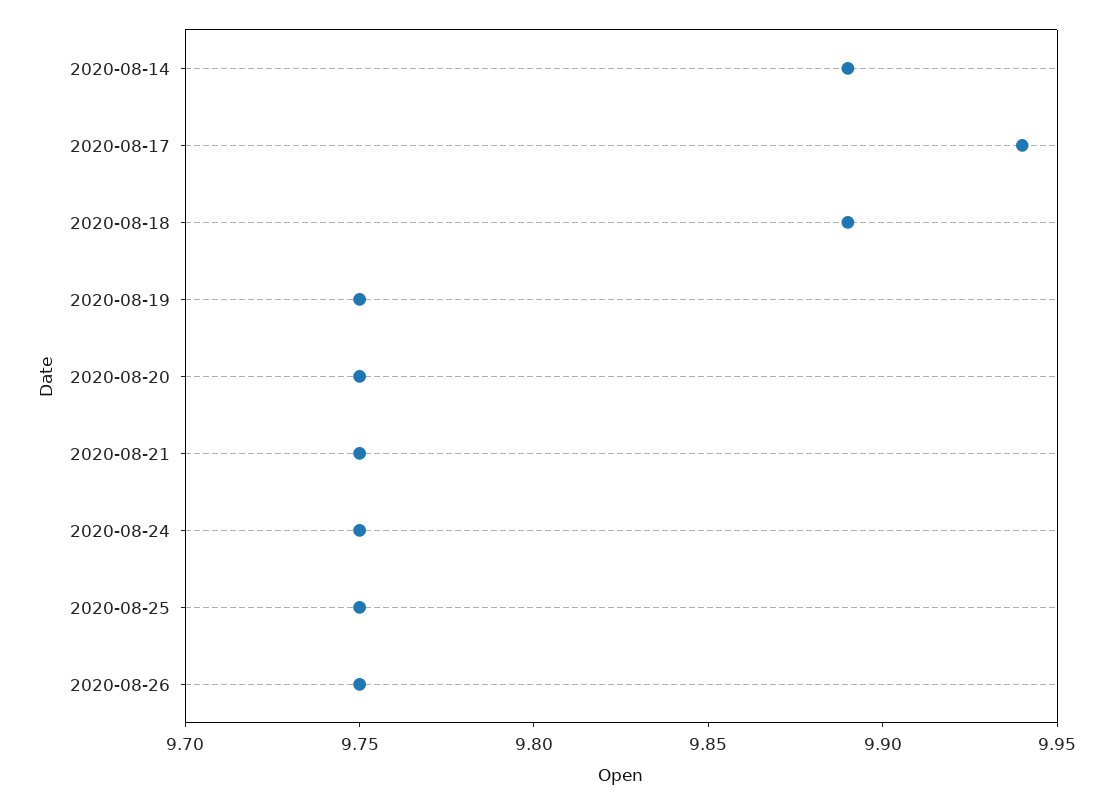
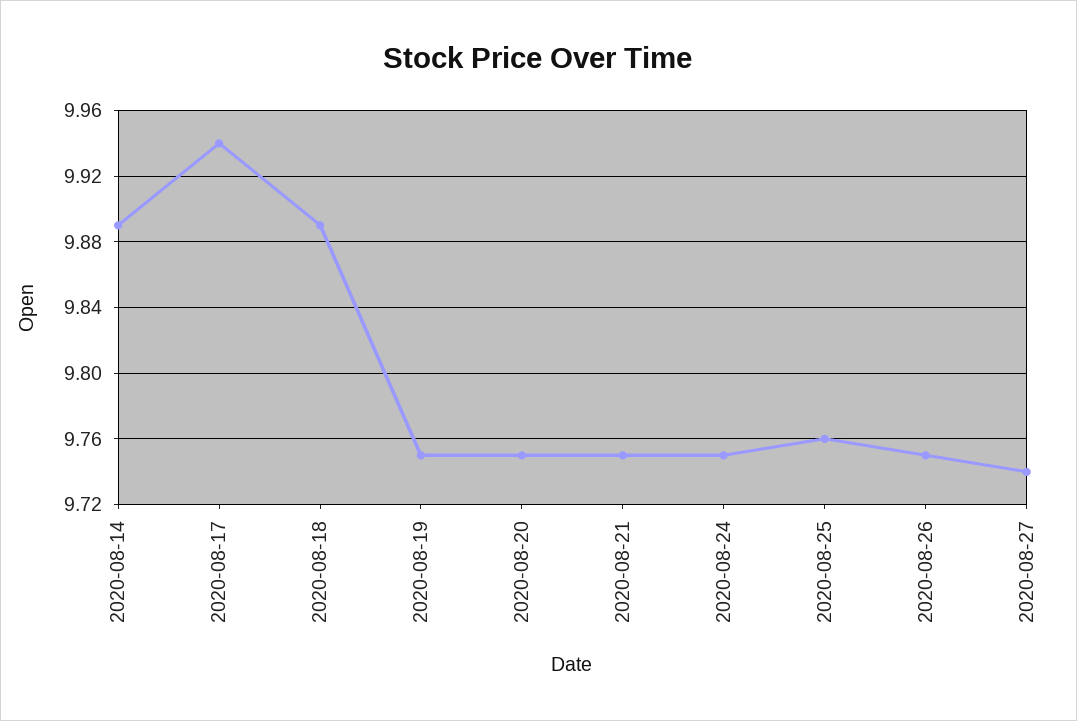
2020-08-25: 9.75 -> 9.76
2020-08-27: none -> 9.74

